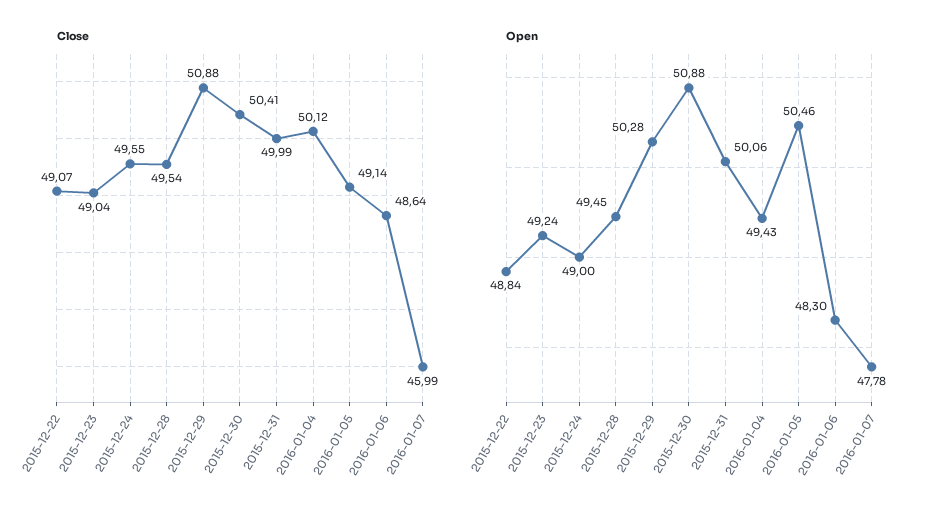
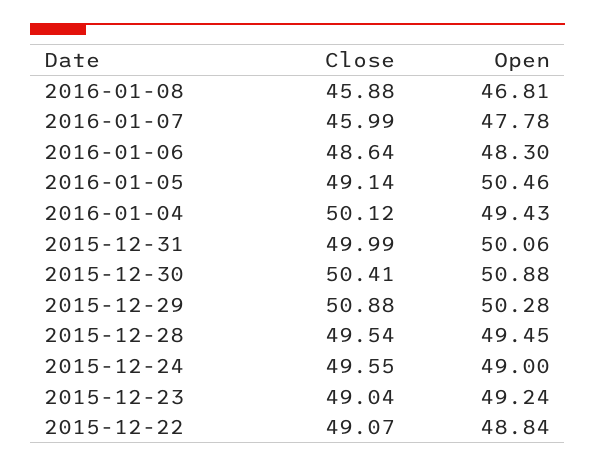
Close, 2016-01-08: none -> 45.88
Open, 2016-01-08: none -> 46.81

